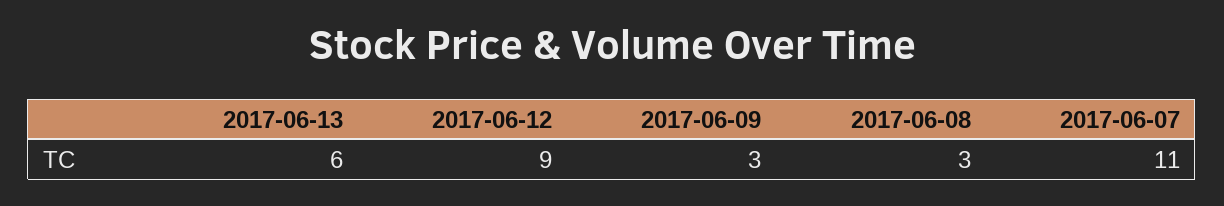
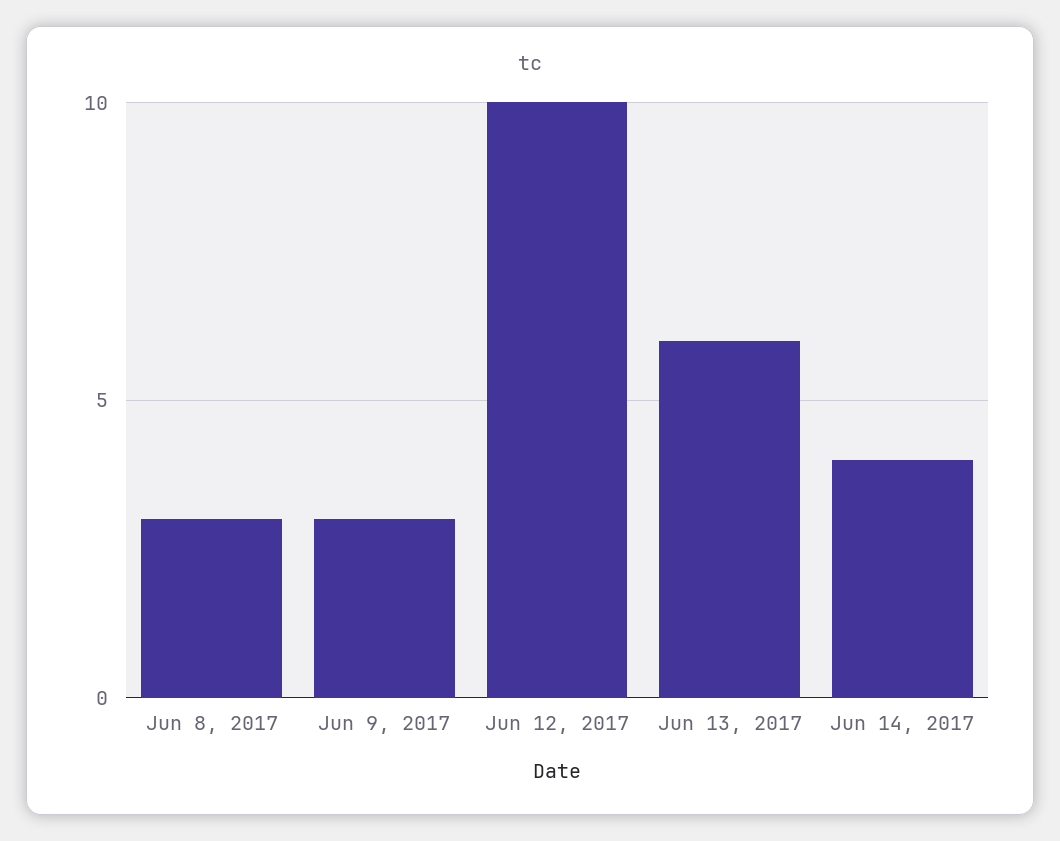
2017-06-12: 9 -> 10
2017-06-07: 11 -> none
Jun 14, 2017: none -> 4

